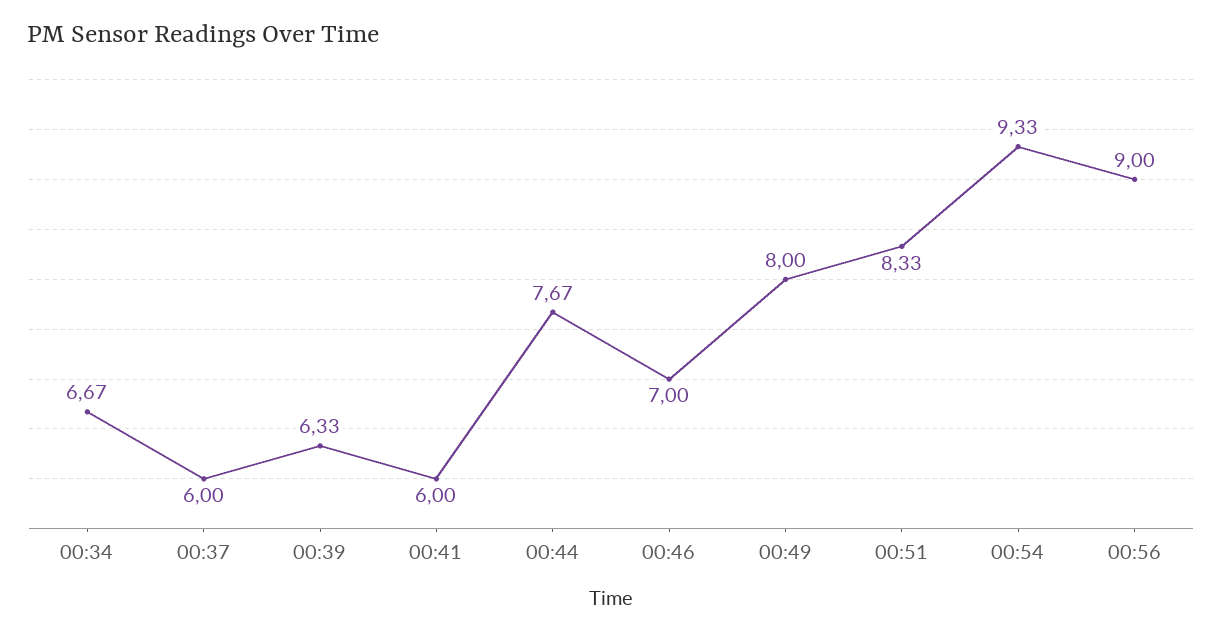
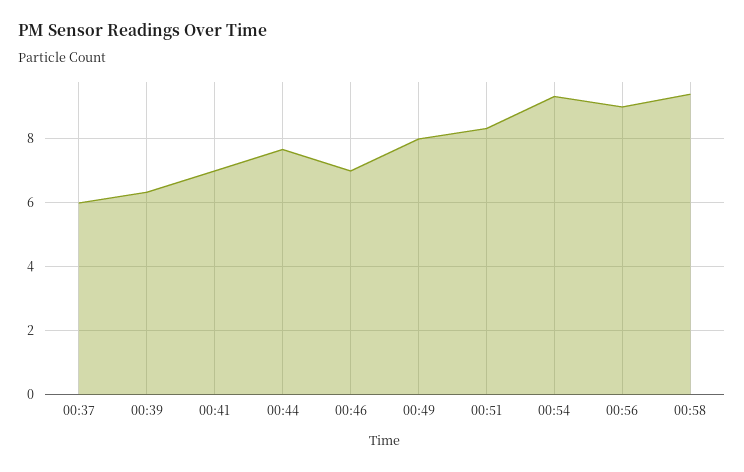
00:34: 6.67 -> none
00:41: 6 -> 7
00:58: none -> 9.4

